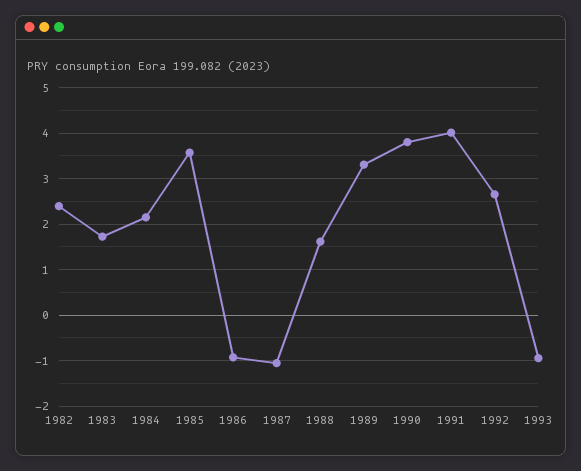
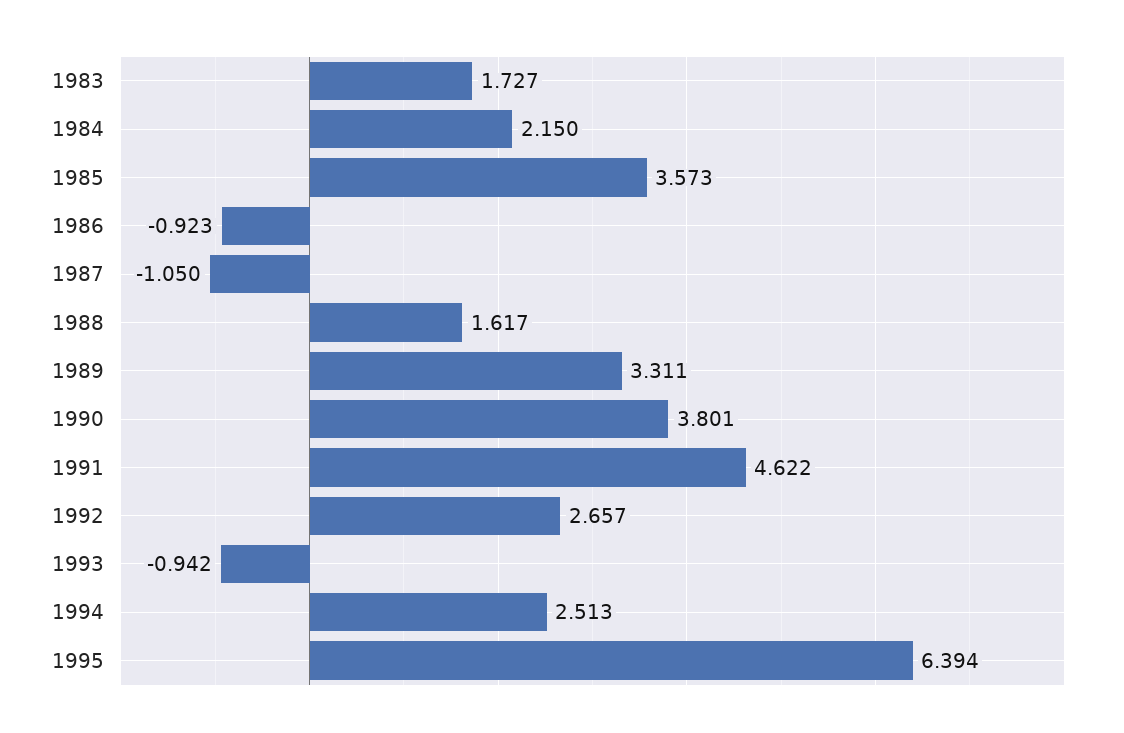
1982: 2.4 -> none
1991: 4 -> 4.622
1994: none -> 2.513
1995: none -> 6.394

